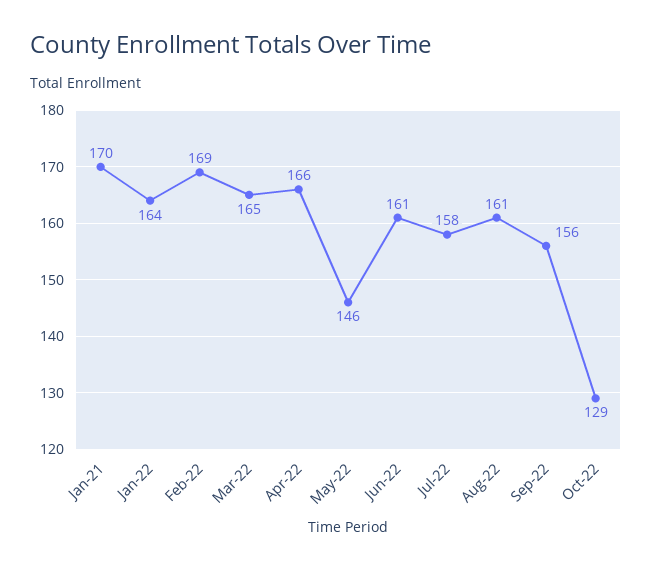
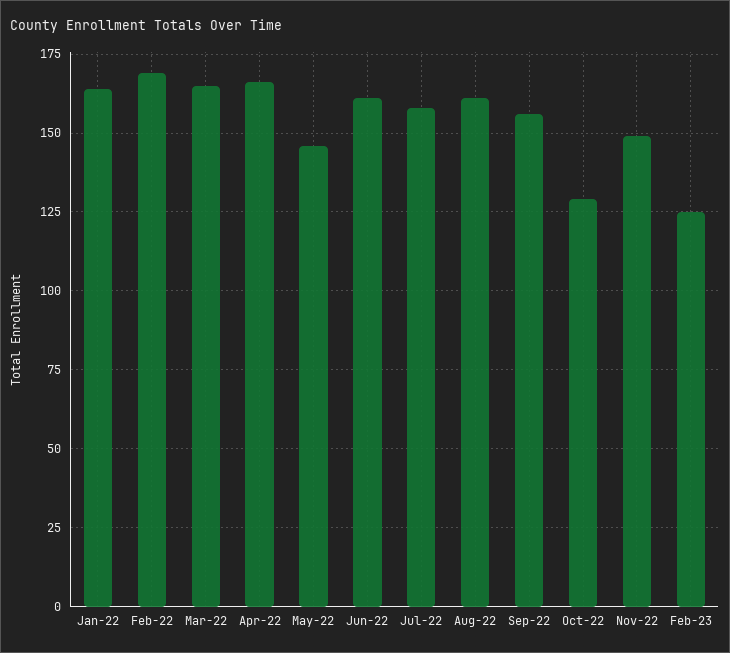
Jan-21: 170 -> none
Nov-22: none -> 150
Feb-23: none -> 125

